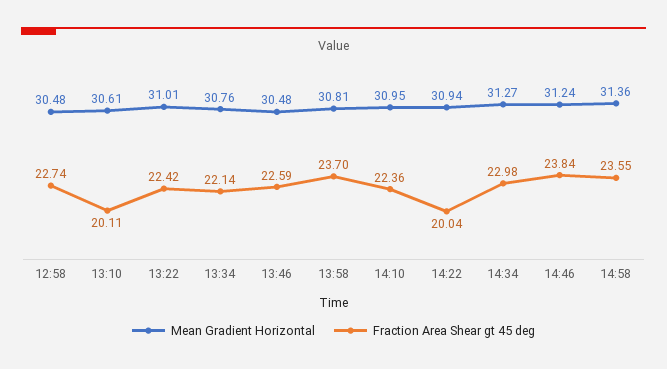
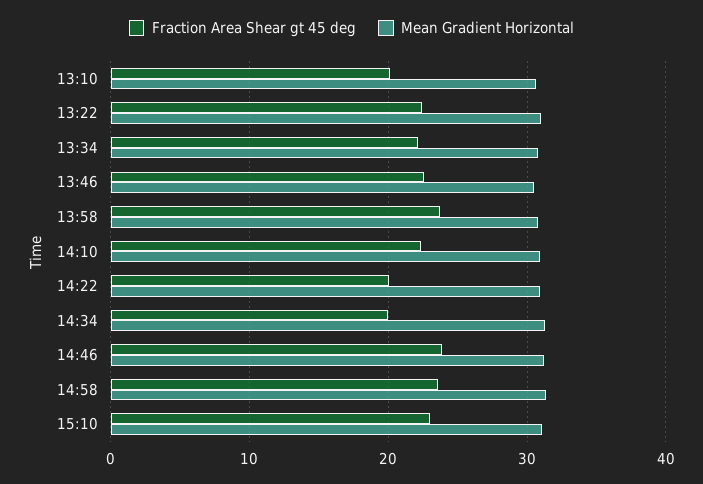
Mean Gradient Horizontal, 12:58: 30.48 -> none
Fraction Area Shear gt 45 deg, 12:58: 22.74 -> none
Fraction Area Shear gt 45 deg, 14:34: 22.98 -> 20
Fraction Area Shear gt 45 deg, 15:10: none -> 23
Mean Gradient Horizontal, 15:10: none -> 31

